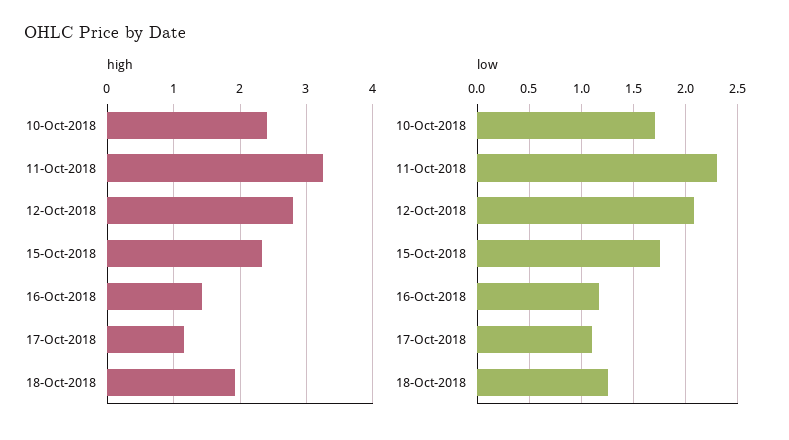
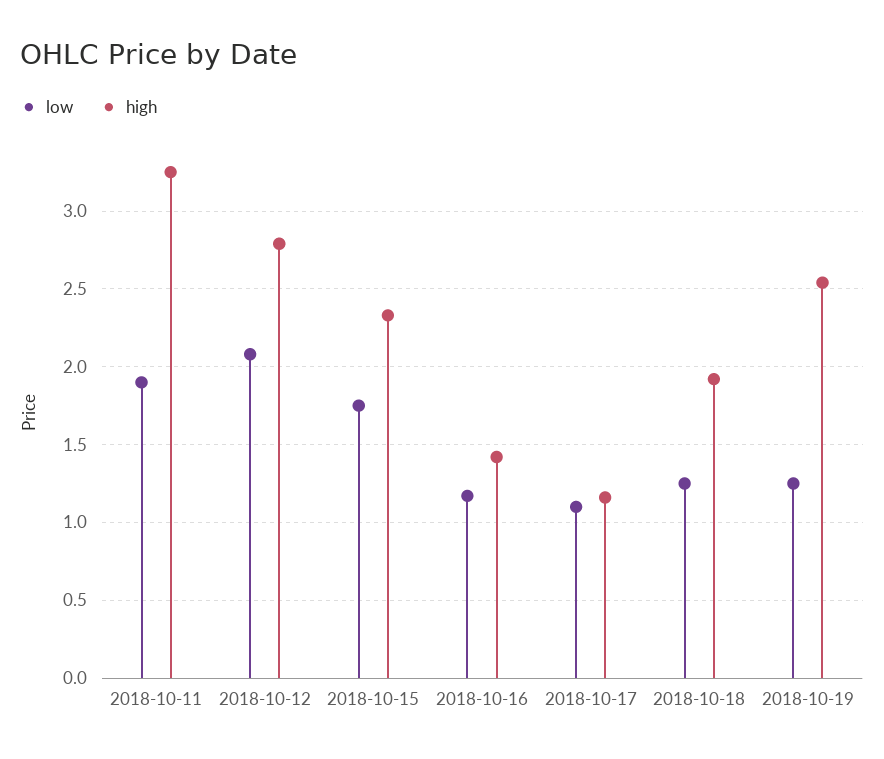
high, 10-Oct-2018: 2.4 -> none
low, 10-Oct-2018: 1.7 -> none
low, 11-Oct-2018: 2.3 -> 1.9
low, 2018-10-19: none -> 1.25
high, 2018-10-19: none -> 2.55

